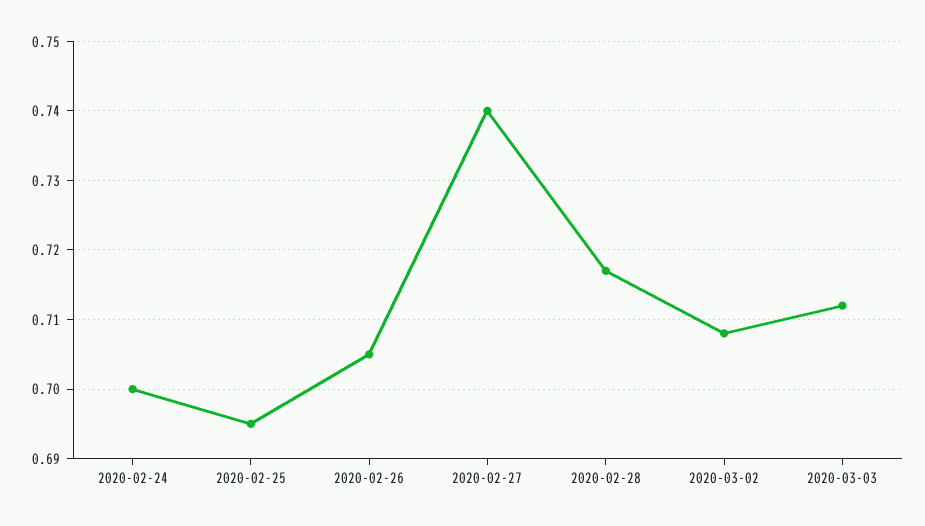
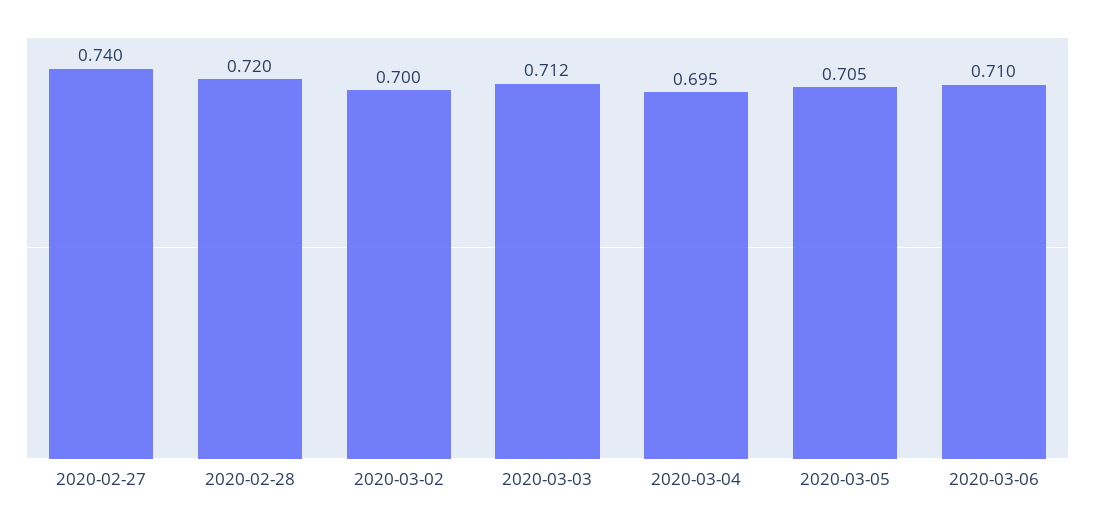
2020-02-24: 0.7 -> none
2020-02-25: 0.695 -> none
2020-02-26: 0.705 -> none
2020-02-28: 0.717 -> 0.72
2020-03-02: 0.708 -> 0.7
2020-03-04: none -> 0.695
2020-03-05: none -> 0.705
2020-03-06: none -> 0.71

